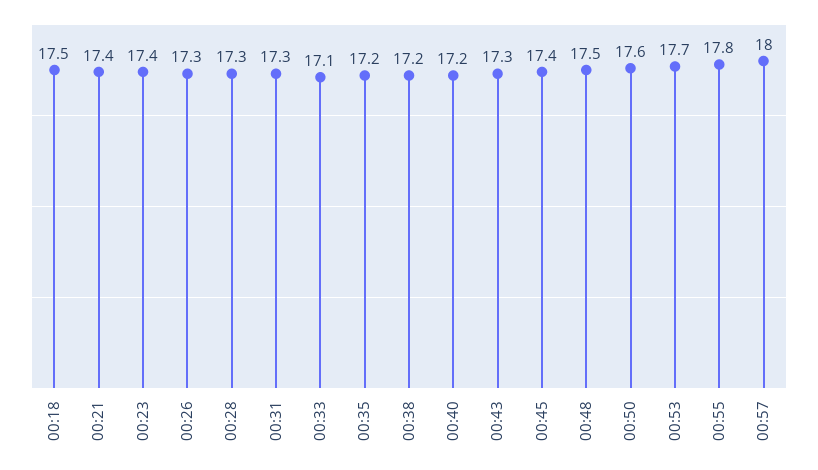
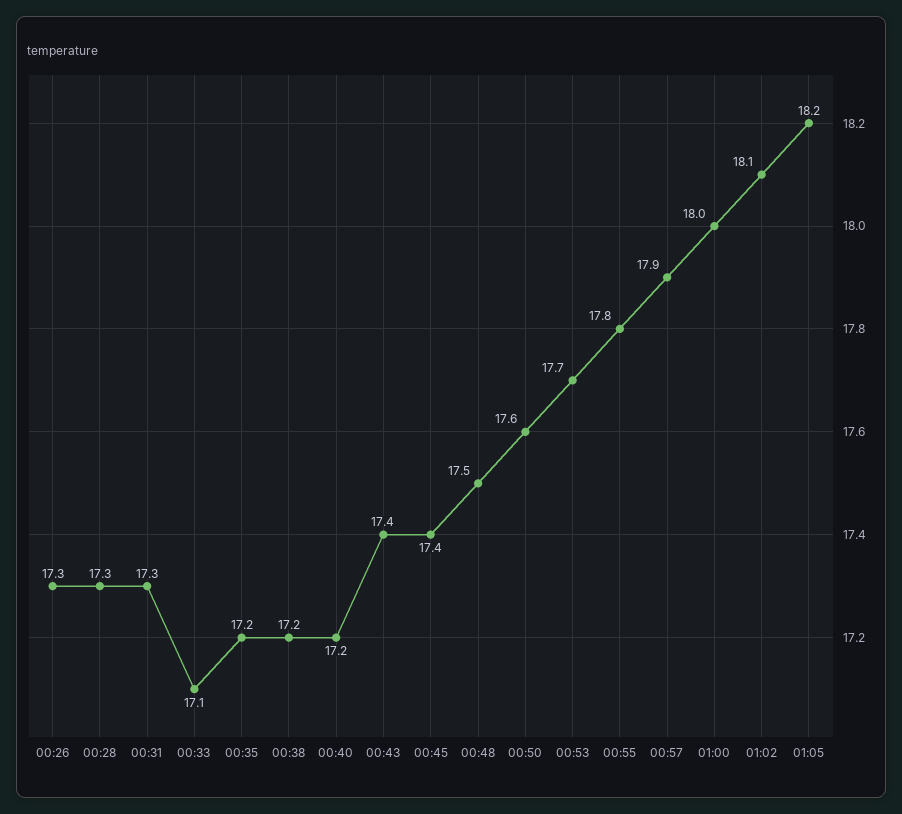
00:18: 17.5 -> none
00:21: 17.4 -> none
00:23: 17.4 -> none
00:43: 17.3 -> 17.4
00:57: 18 -> 17.9
01:00: none -> 18
01:02: none -> 18.1
01:05: none -> 18.2

